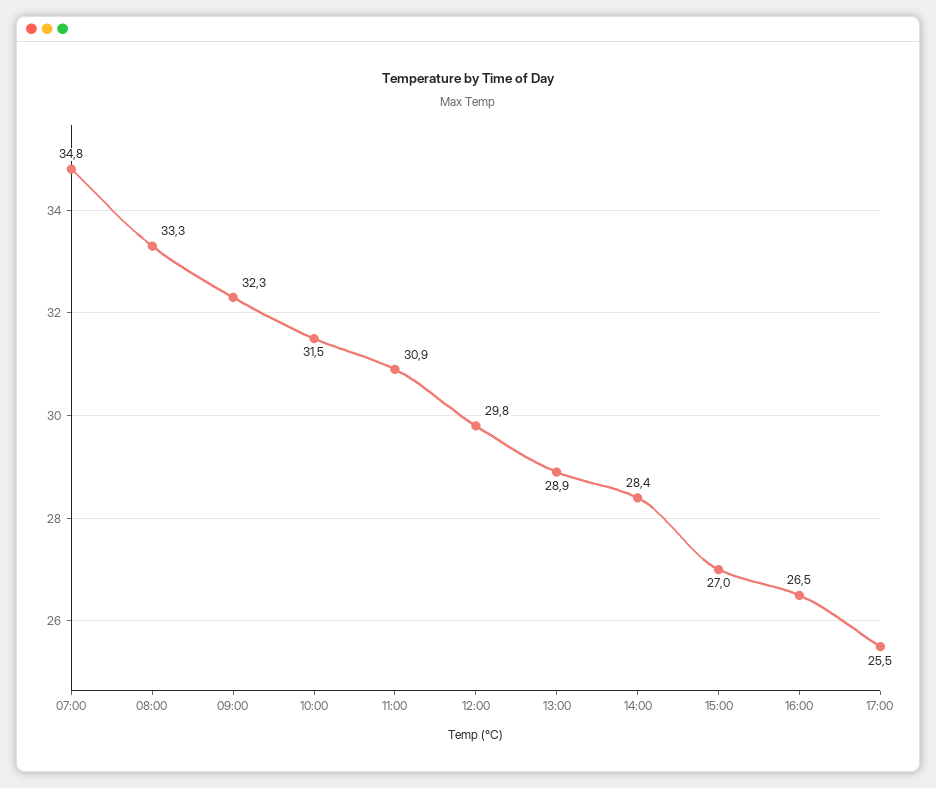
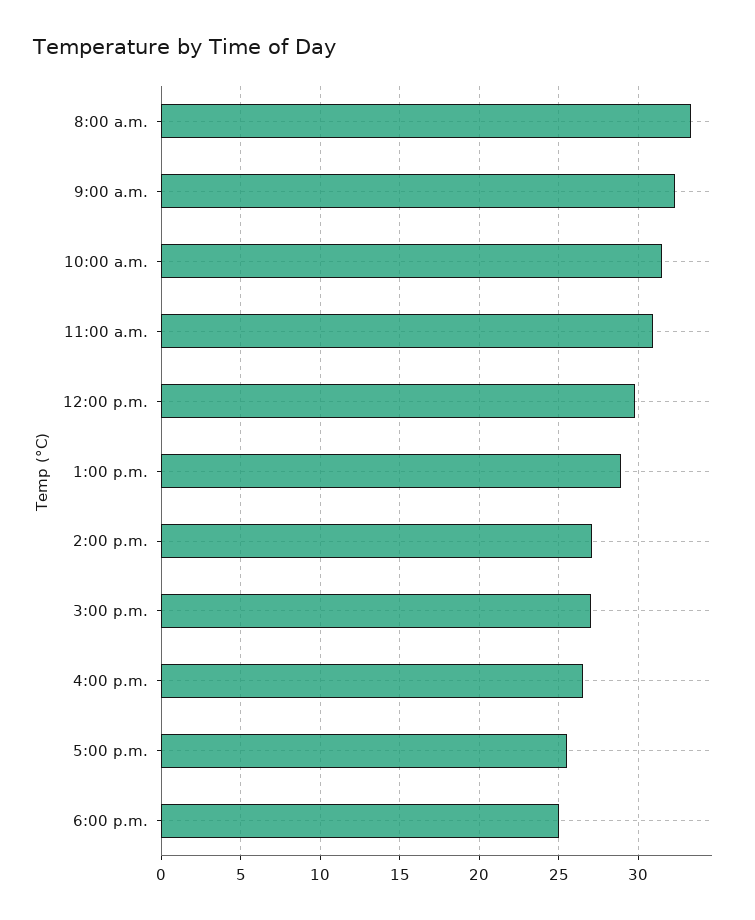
07:00: 34.8 -> none
14:00: 28.4 -> 27
6:00 p.m.: none -> 25

